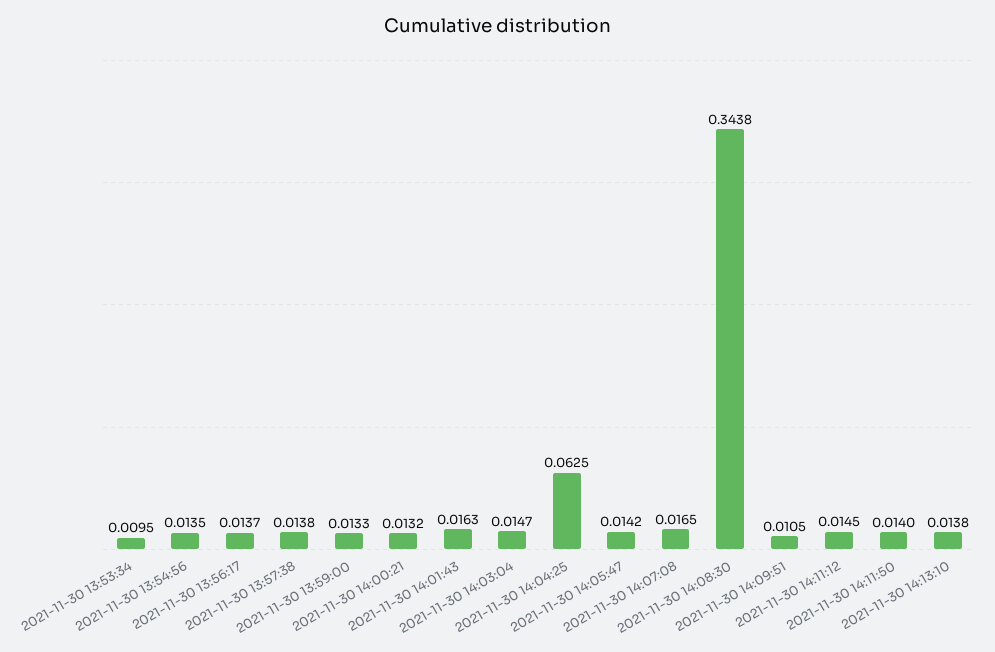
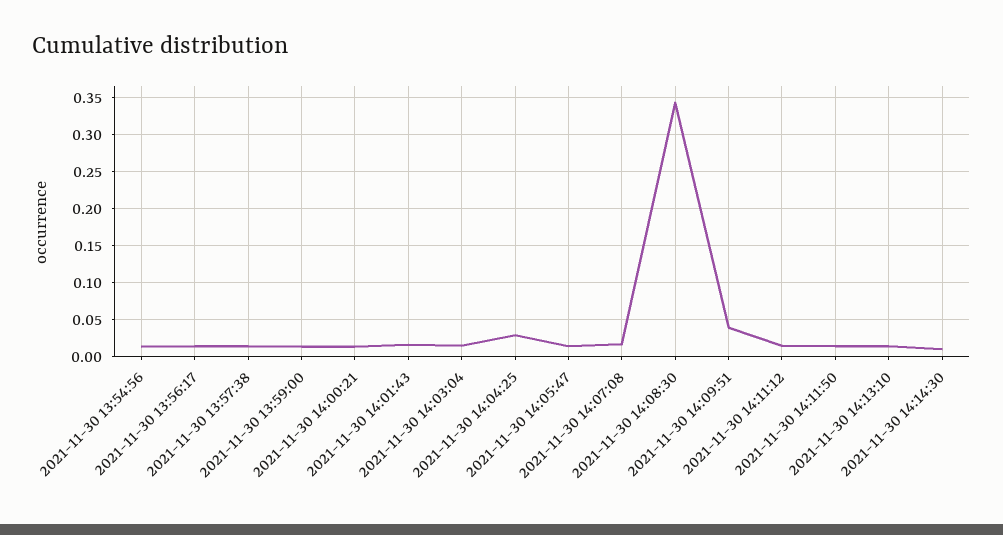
2021-11-30 13:53:34: 0.0095 -> none
2021-11-30 14:04:25: 0.0625 -> 0.03
2021-11-30 14:09:51: 0.0105 -> 0.04
2021-11-30 14:14:30: none -> 0.01

